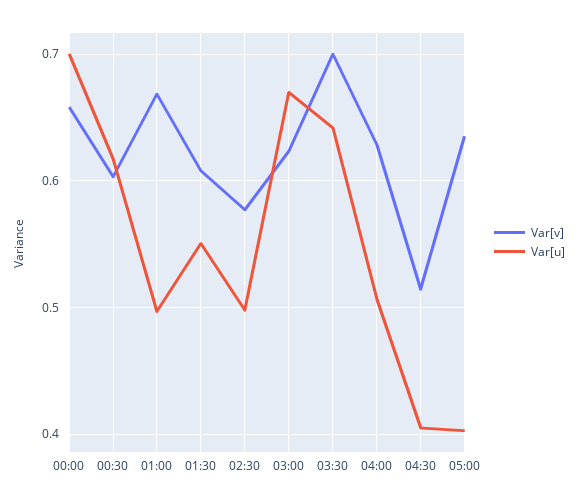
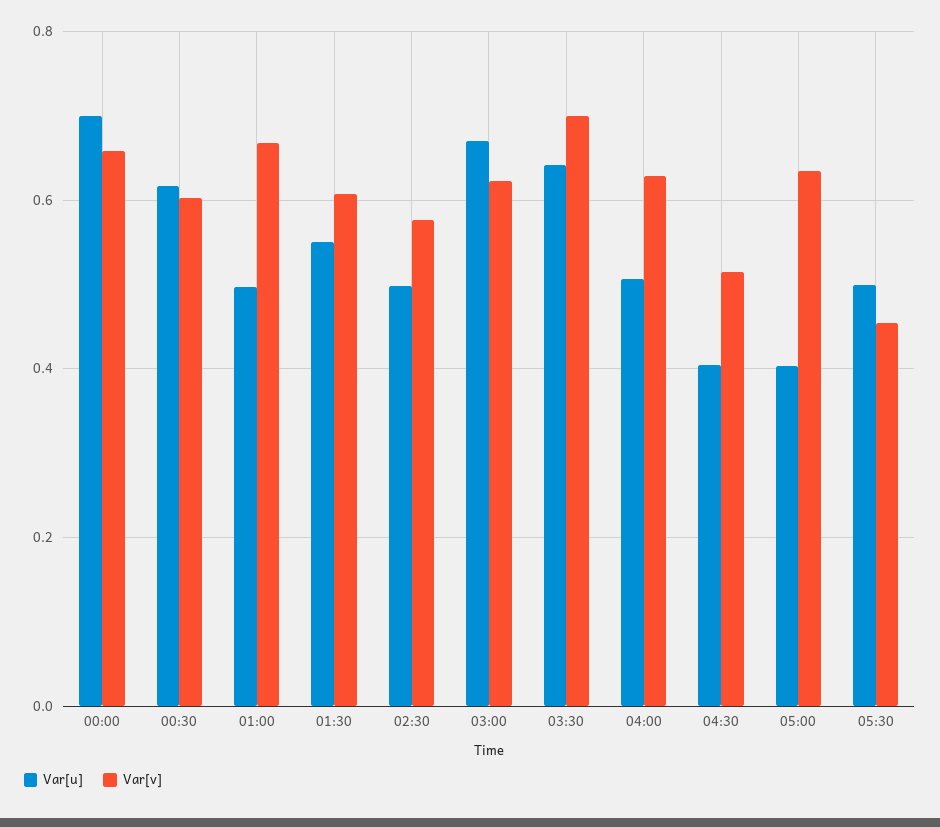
Var[u], 05:30: none -> 0.5
Var[v], 05:30: none -> 0.46

